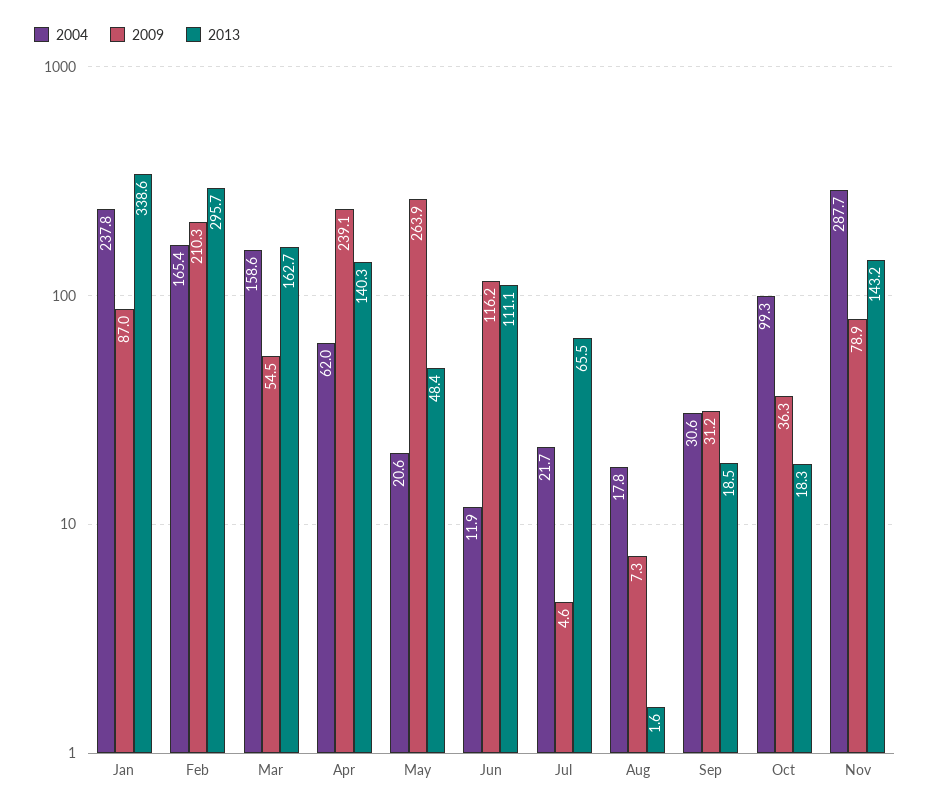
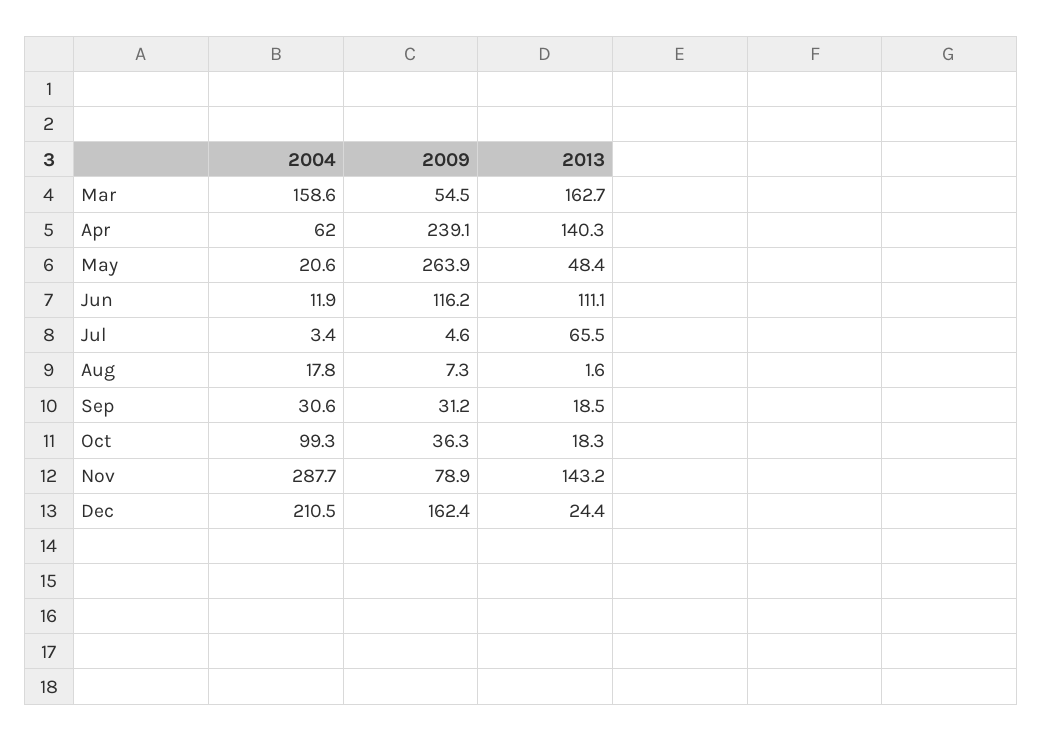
2004, Jan: 237.8 -> none
2009, Jan: 87 -> none
2013, Jan: 338.6 -> none
2004, Feb: 165.4 -> none
2009, Feb: 210.3 -> none
2013, Feb: 295.7 -> none
2004, Jul: 21.7 -> 3.4
2004, Dec: none -> 210.5
2009, Dec: none -> 162.4
2013, Dec: none -> 24.4

